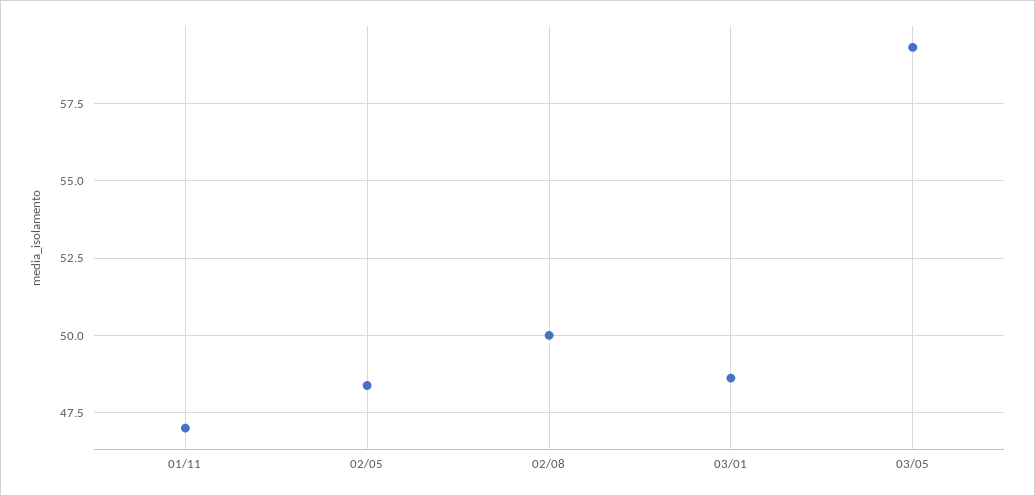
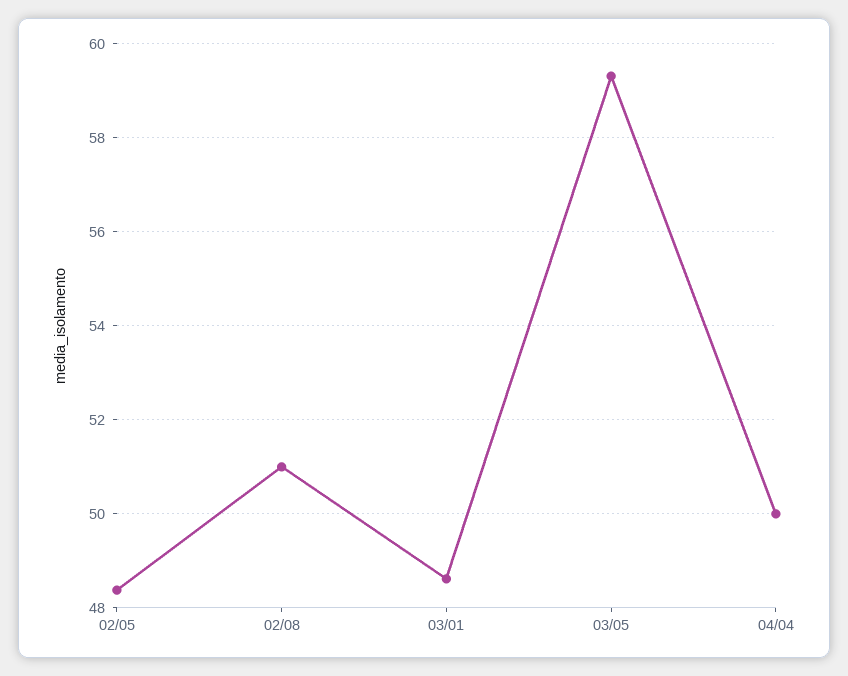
01/11: 47 -> none
02/08: 50 -> 51
04/04: none -> 50

